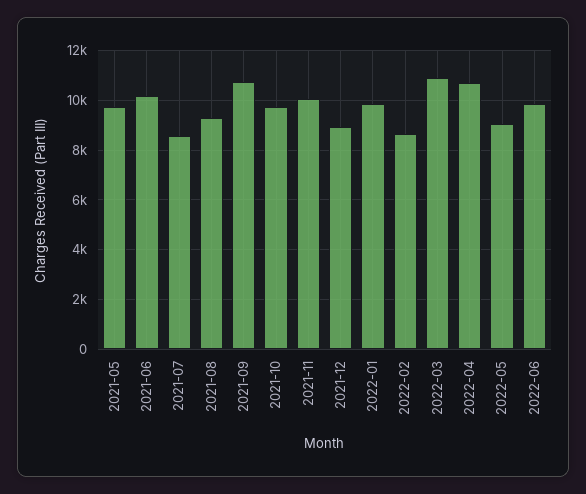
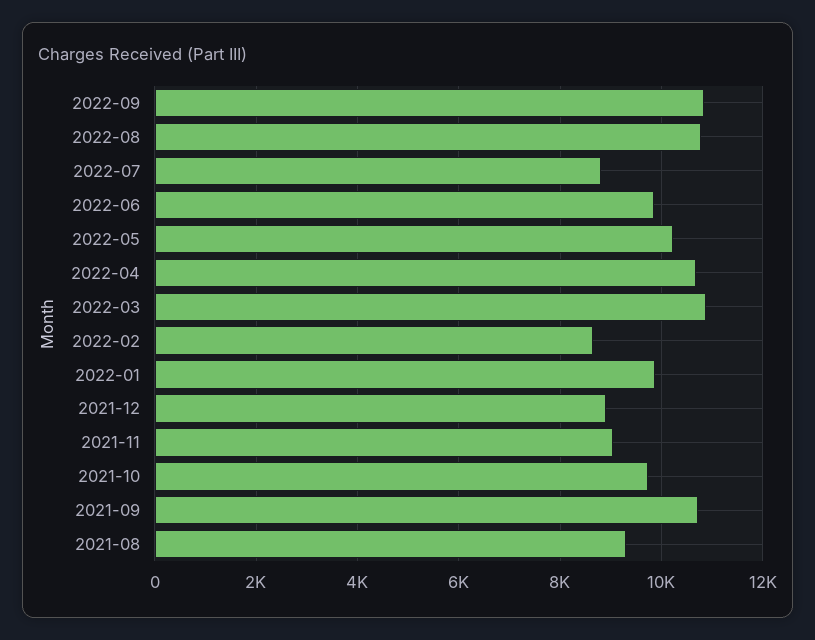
2021-05: 9750 -> none
2021-06: 10250 -> none
2021-07: 8500 -> none
2021-11: 10000 -> 9000
2022-05: 9000 -> 10200
2022-09: none -> 10800
2022-08: none -> 10800
2022-07: none -> 8800

